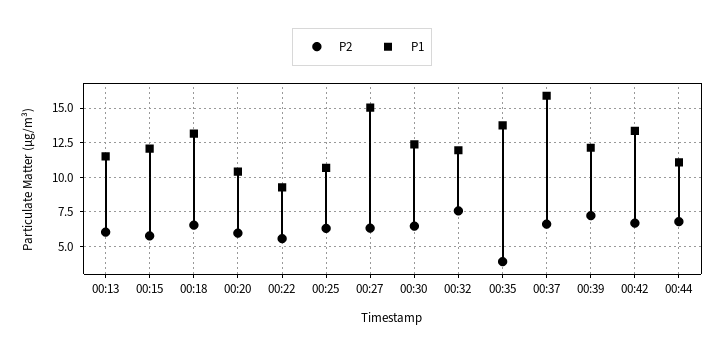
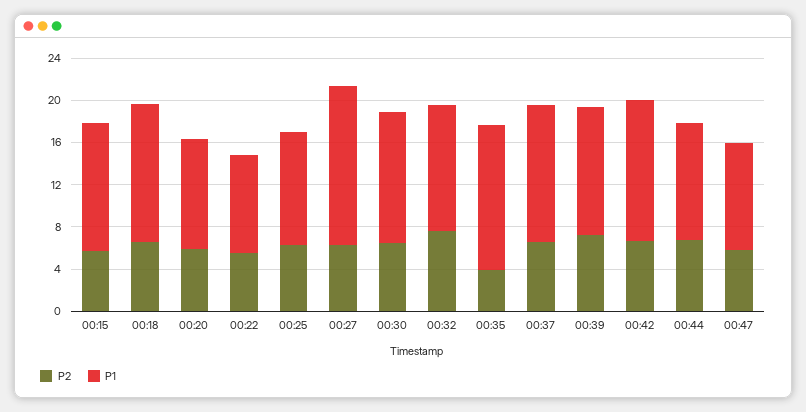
P2, 00:13: 6 -> none
P1, 00:13: 11.5 -> none
P1, 00:37: 16 -> 13
P2, 00:47: none -> 6
P1, 00:47: none -> 10

